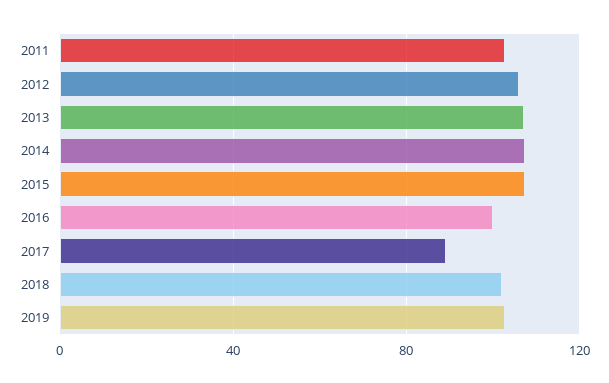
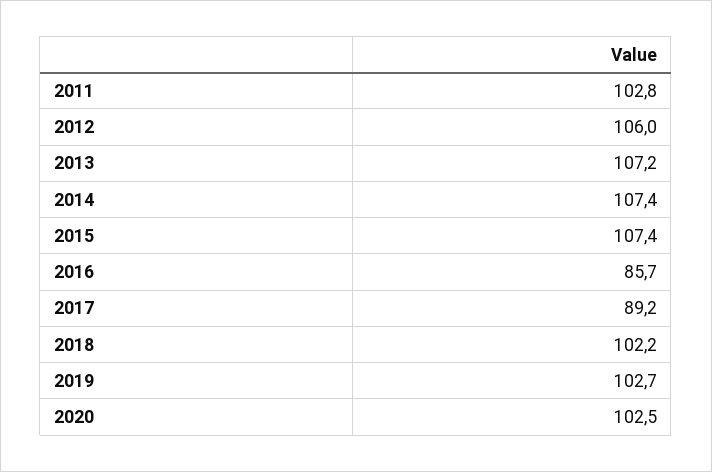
2016: 100 -> 85.7
2020: none -> 102.5

